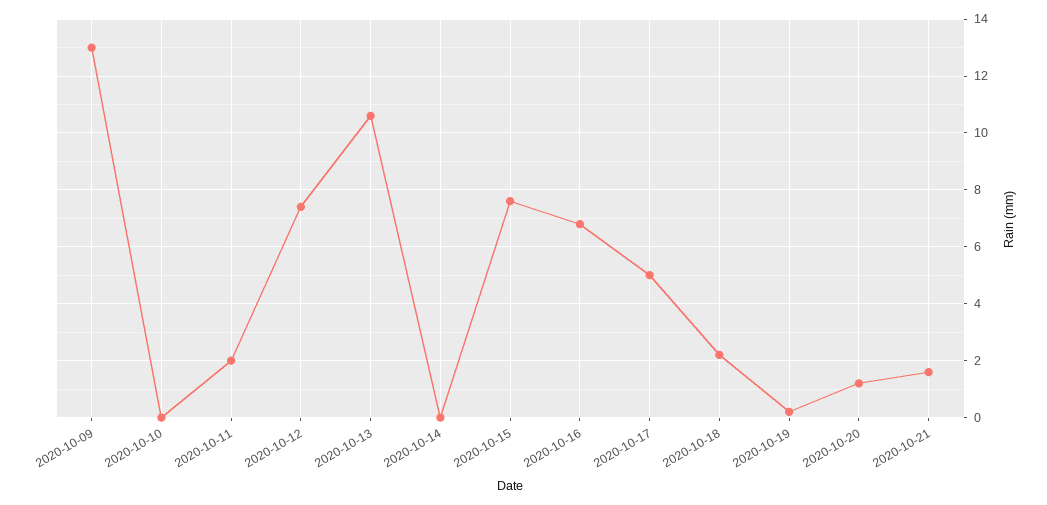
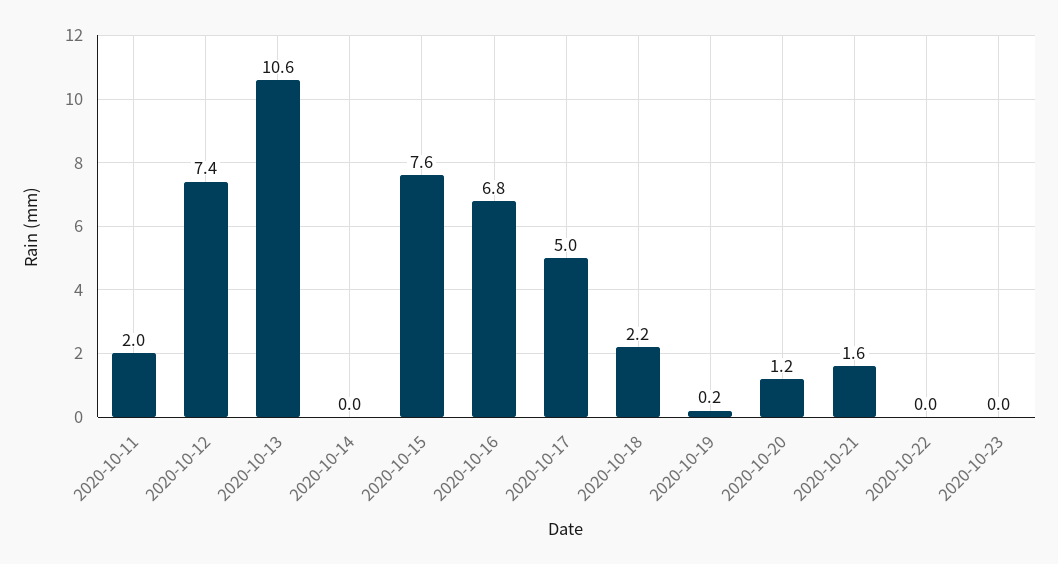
2020-10-09: 13 -> none
2020-10-10: 0 -> none
2020-10-22: none -> 0
2020-10-23: none -> 0

